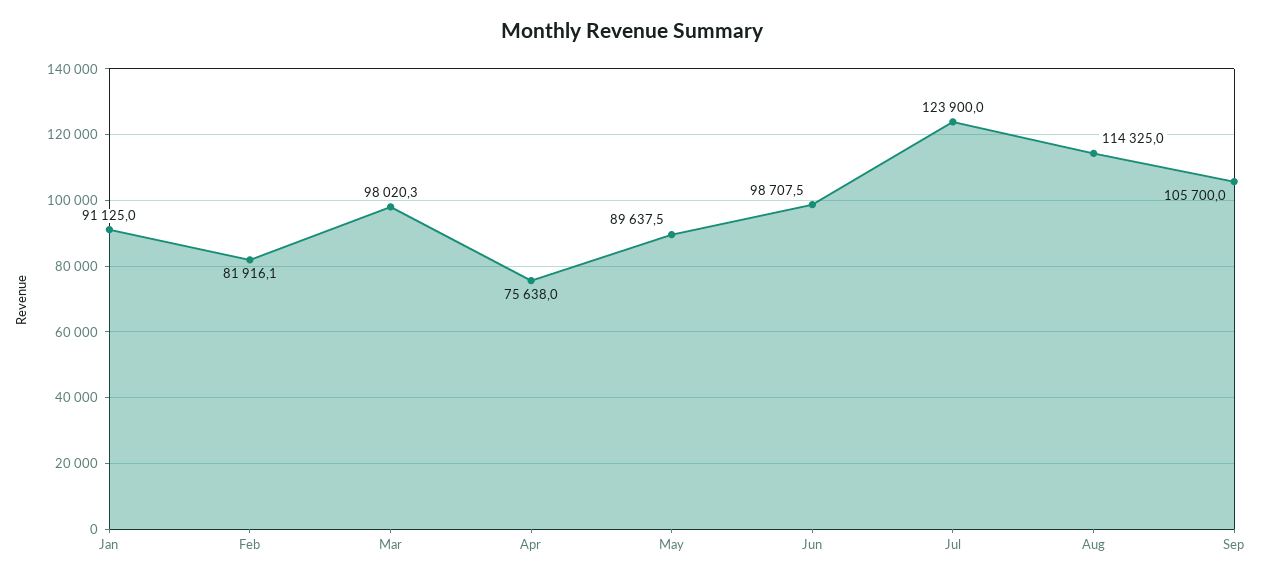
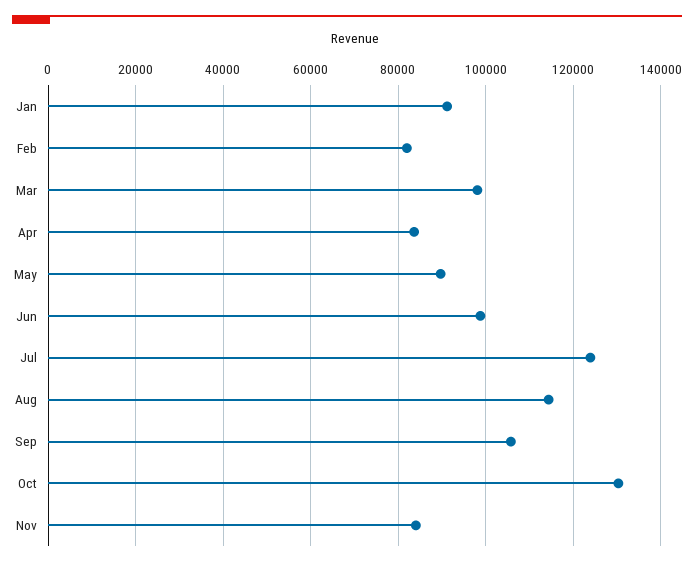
Apr: 75638 -> 84000
Oct: none -> 130000
Nov: none -> 84000

